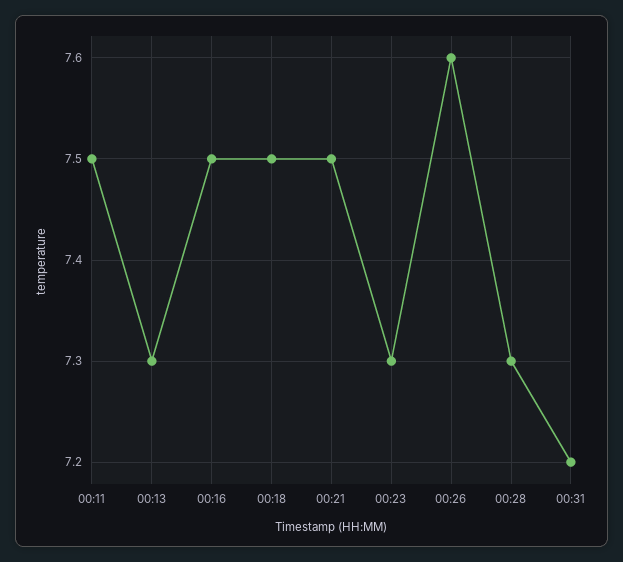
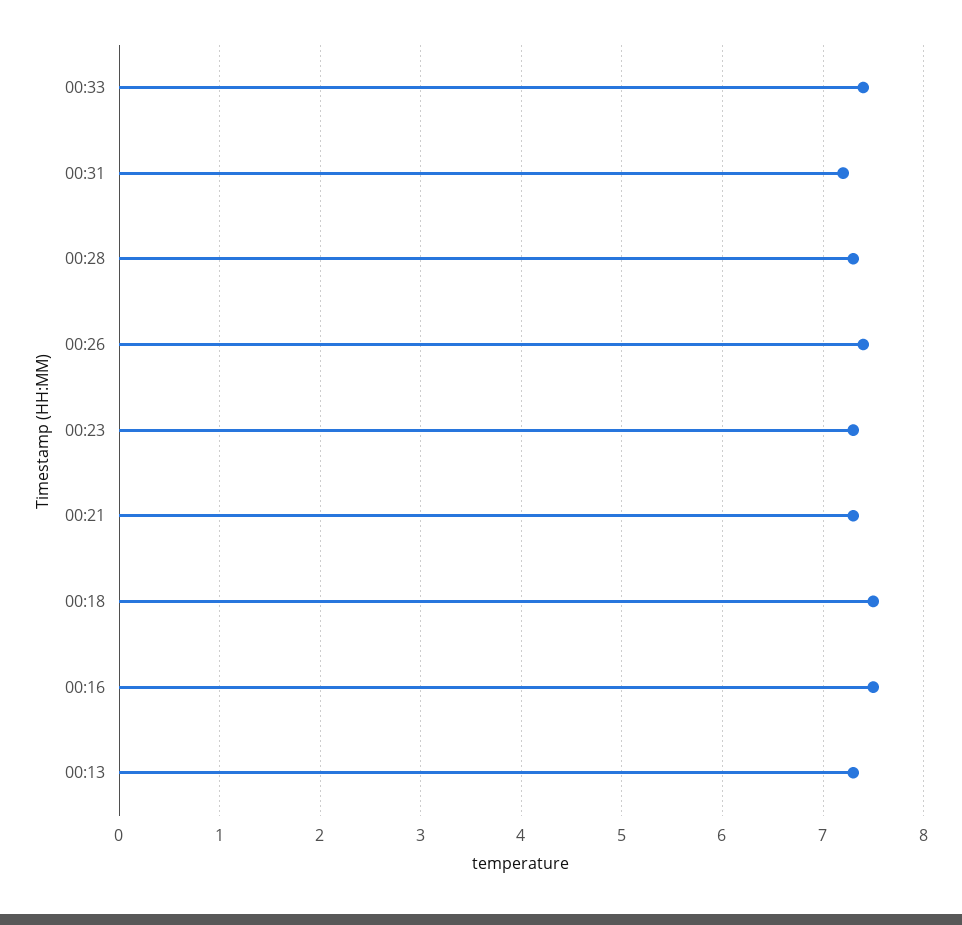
00:11: 7.5 -> none
00:21: 7.5 -> 7.3
00:26: 7.6 -> 7.4
00:33: none -> 7.4

